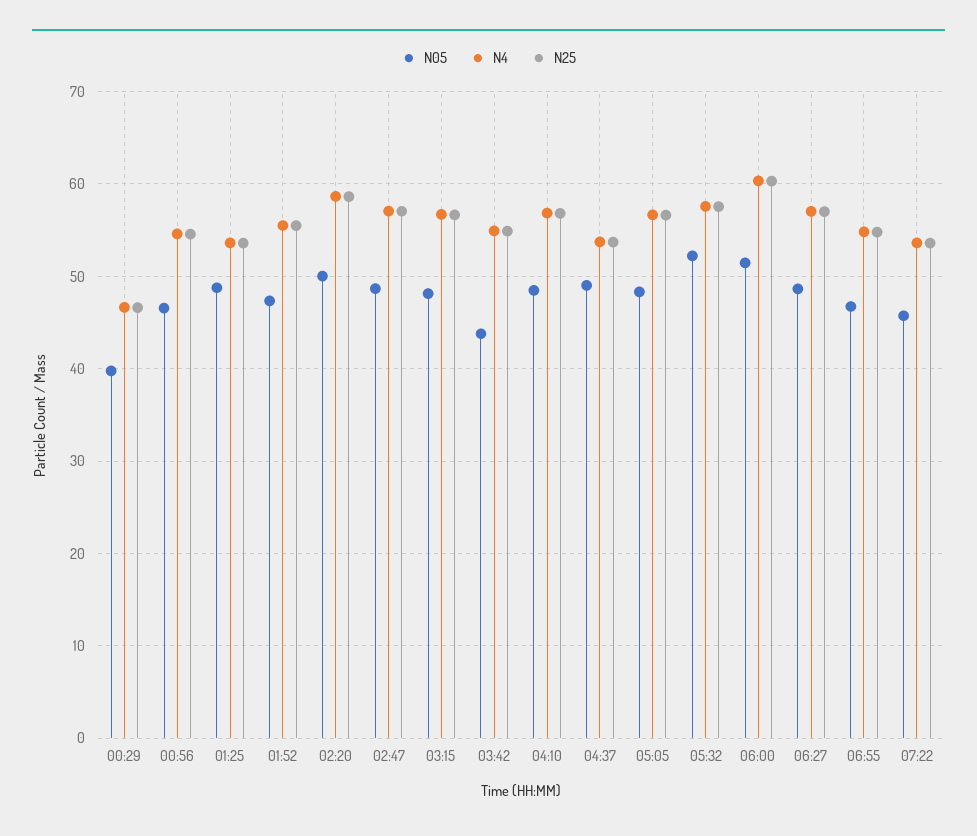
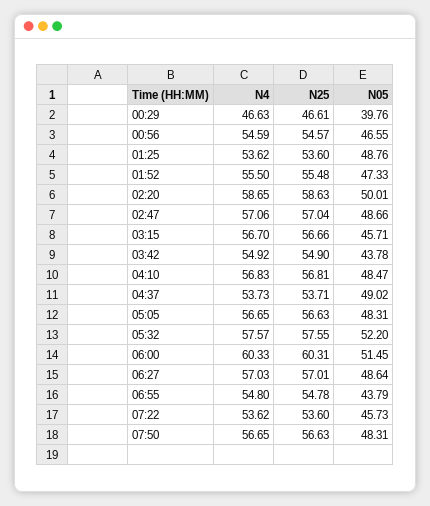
N05, 03:15: 48 -> 45.71
N05, 06:55: 47 -> 43.79
N4, 07:50: none -> 56.65
N25, 07:50: none -> 56.63
N05, 07:50: none -> 48.31

